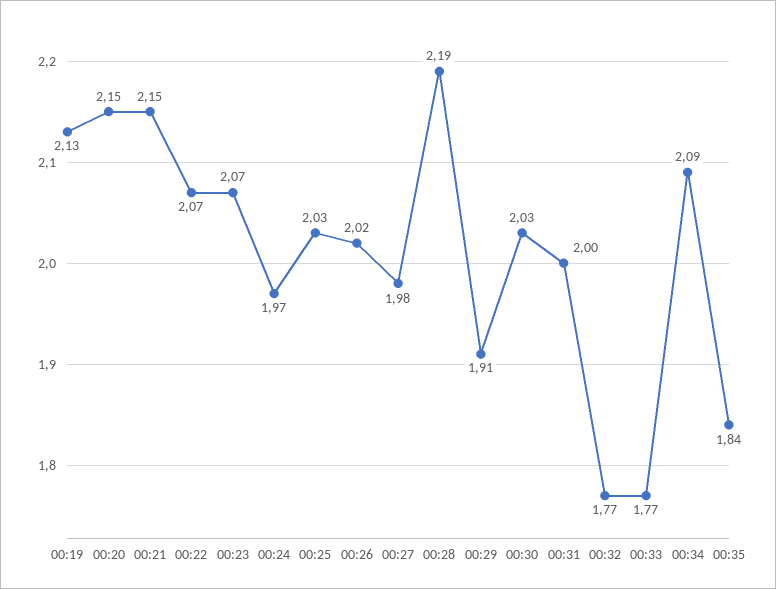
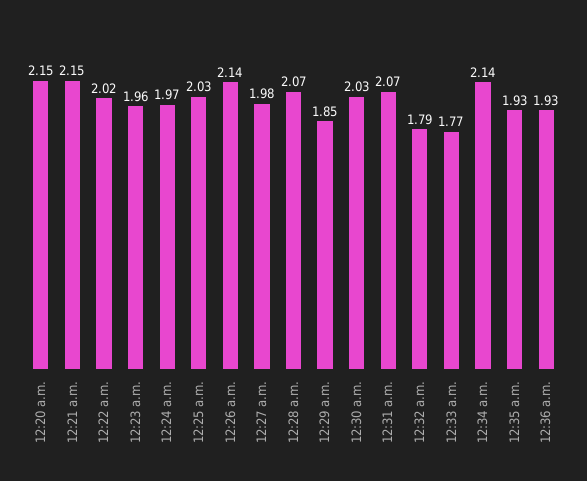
00:19: 2.13 -> none
00:22: 2.07 -> 2.02
00:23: 2.07 -> 1.96
00:26: 2.02 -> 2.14
00:28: 2.19 -> 2.07
00:29: 1.91 -> 1.85
00:31: 2 -> 2.07
00:32: 1.77 -> 1.79
00:34: 2.09 -> 2.14
00:35: 1.84 -> 1.93
12:36 a.m.: none -> 1.93

